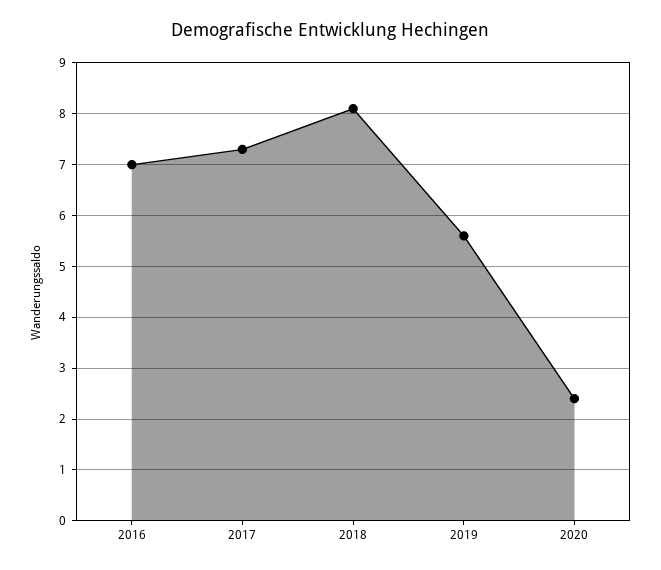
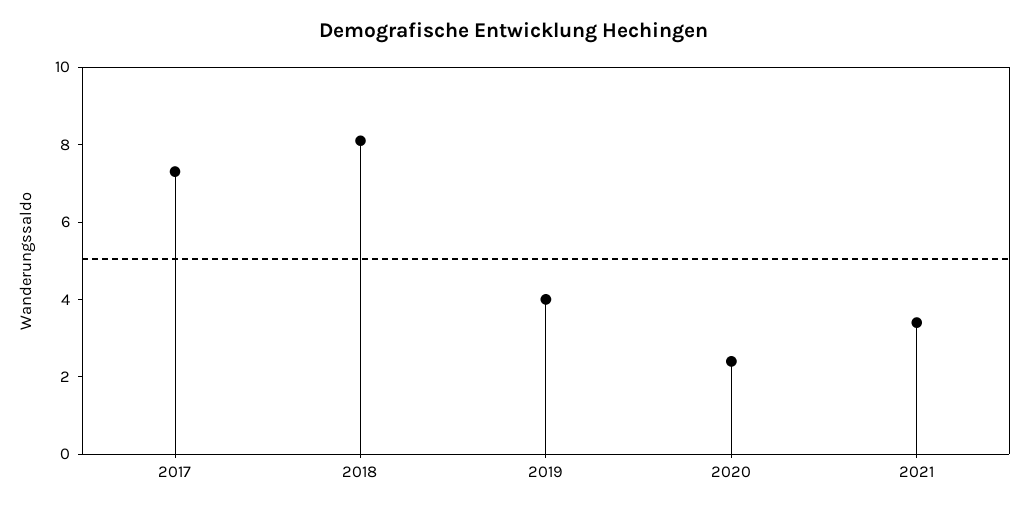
2016: 7 -> none
2019: 5.5 -> 4
2021: none -> 3.5

